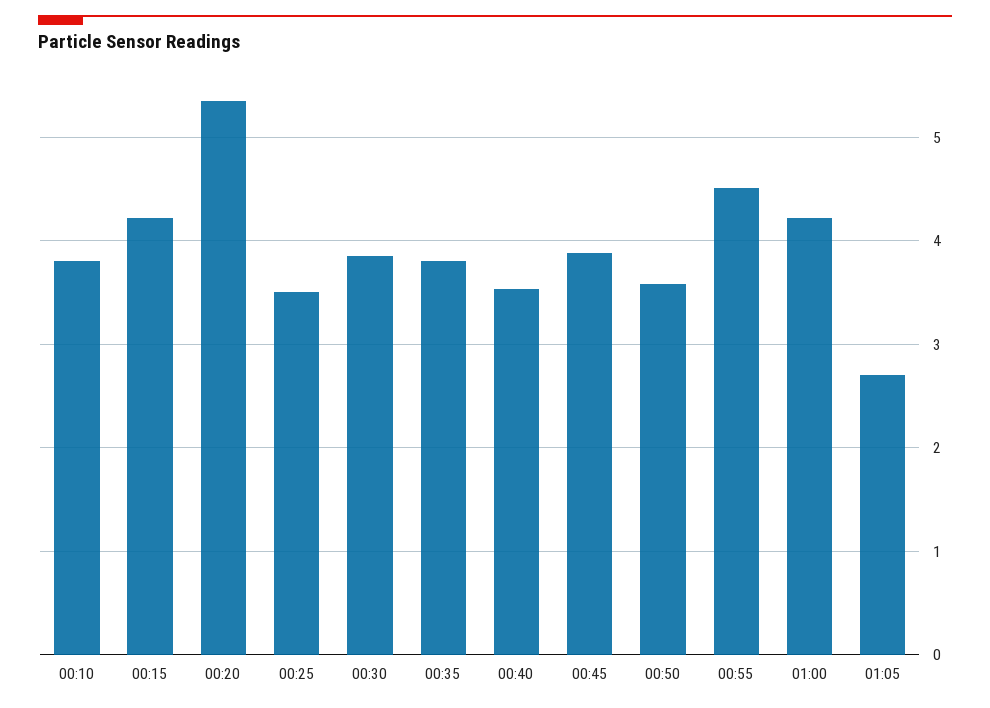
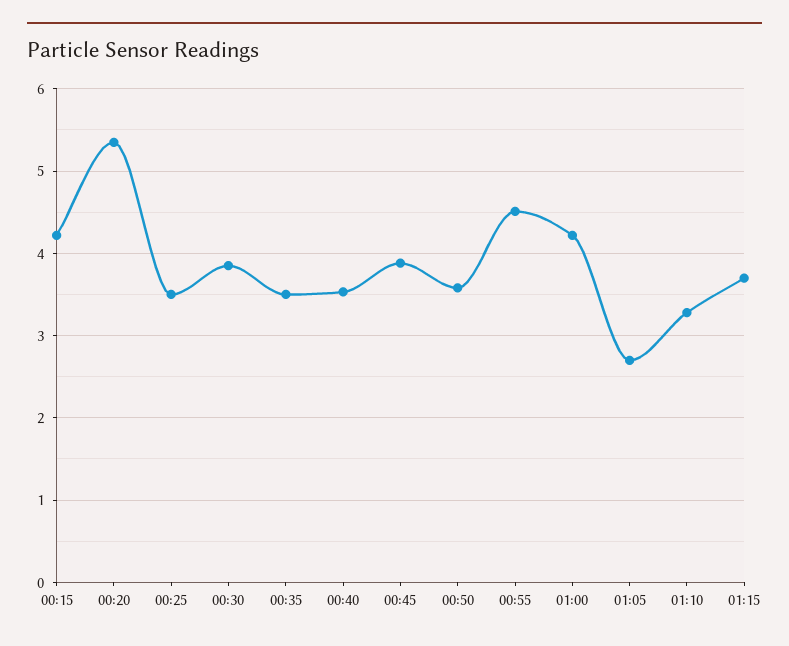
00:10: 3.8 -> none
00:35: 3.8 -> 3.5
01:10: none -> 3.3
01:15: none -> 3.7

